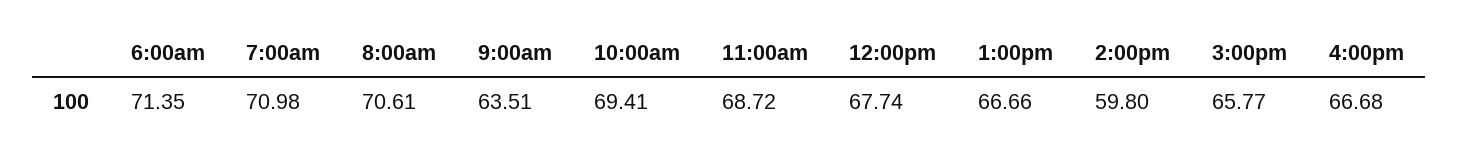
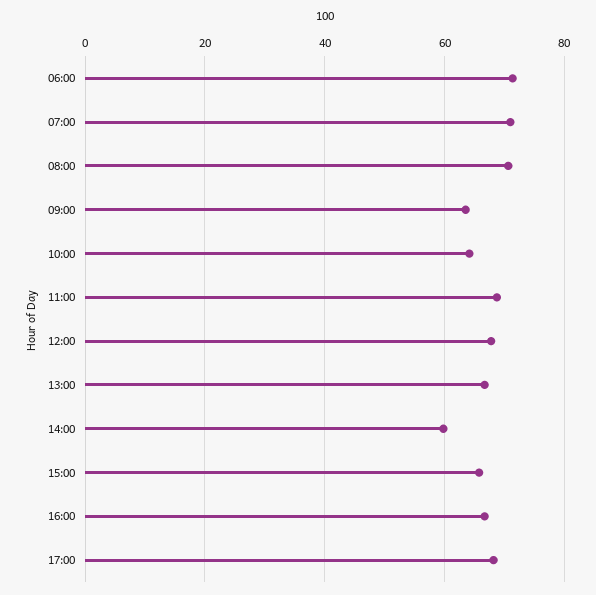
10:00am: 69.41 -> 64
17:00: none -> 68

